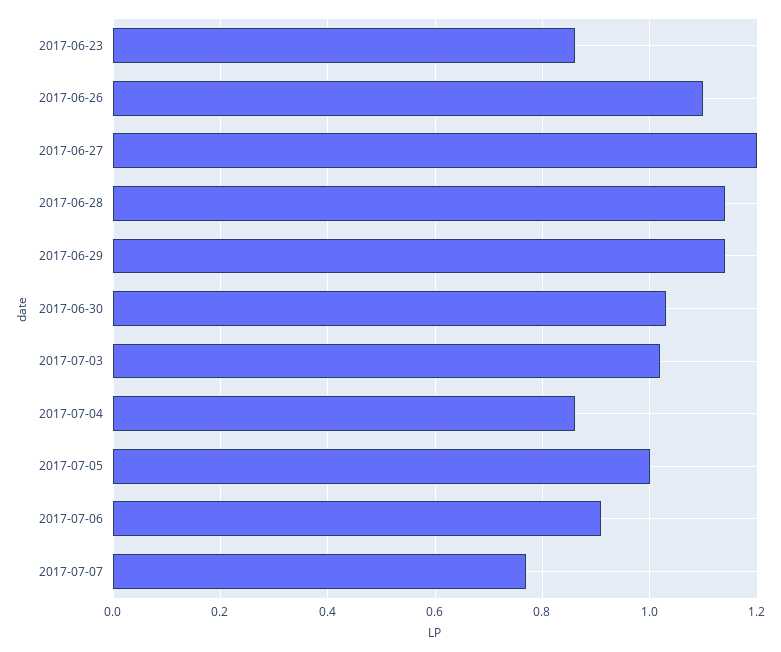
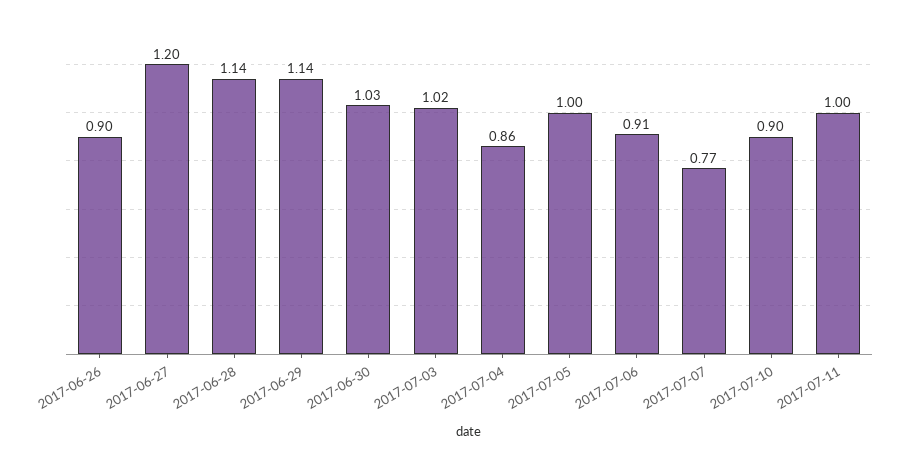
2017-06-23: 0.85 -> none
2017-06-26: 1.1 -> 0.9
2017-07-10: none -> 0.9
2017-07-11: none -> 1

